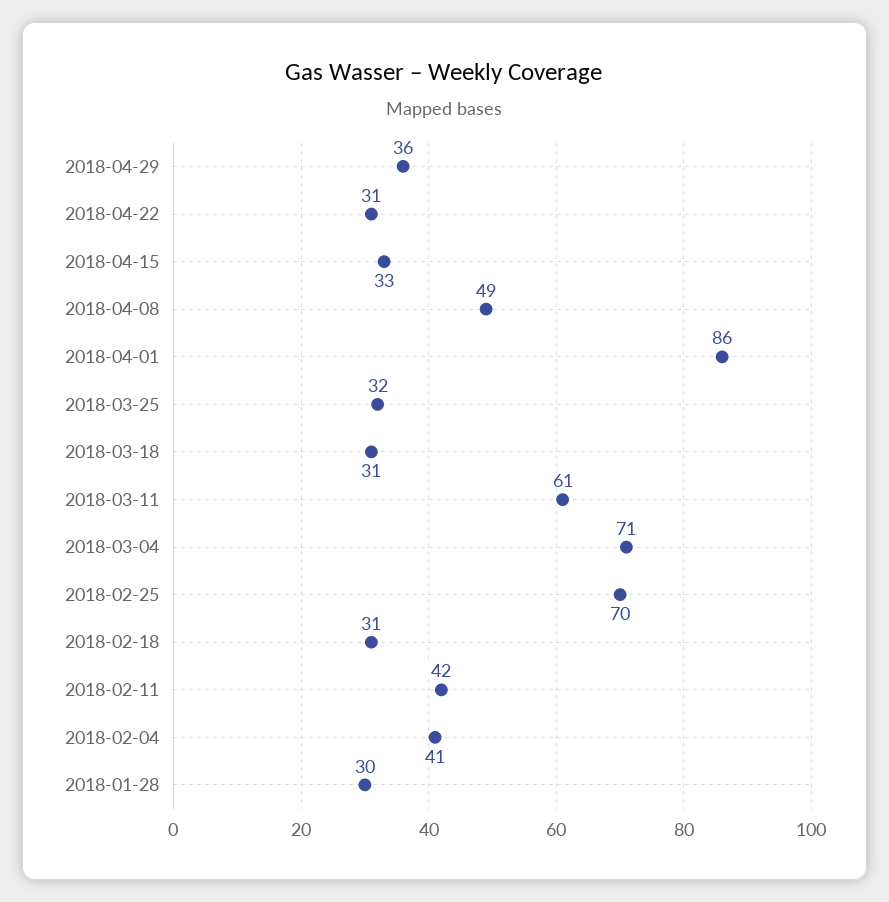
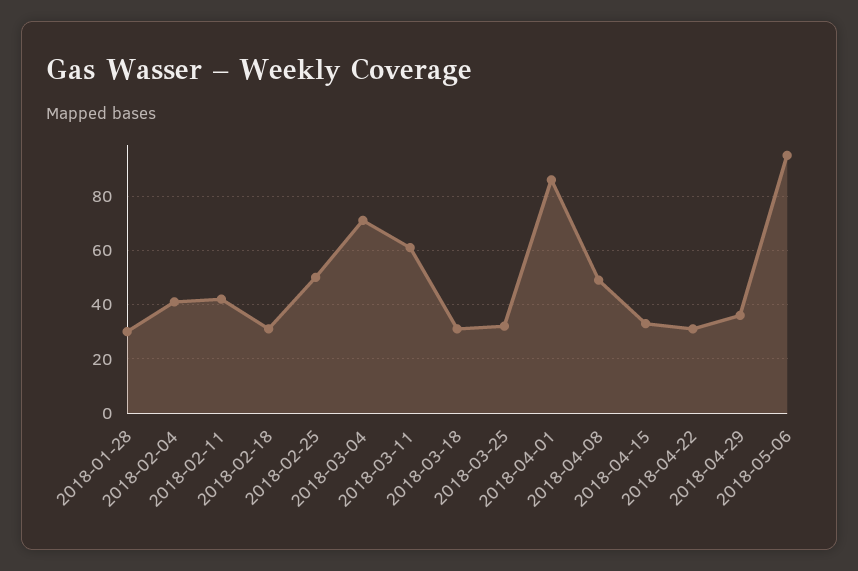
2018-02-25: 70 -> 50
2018-05-06: none -> 95

